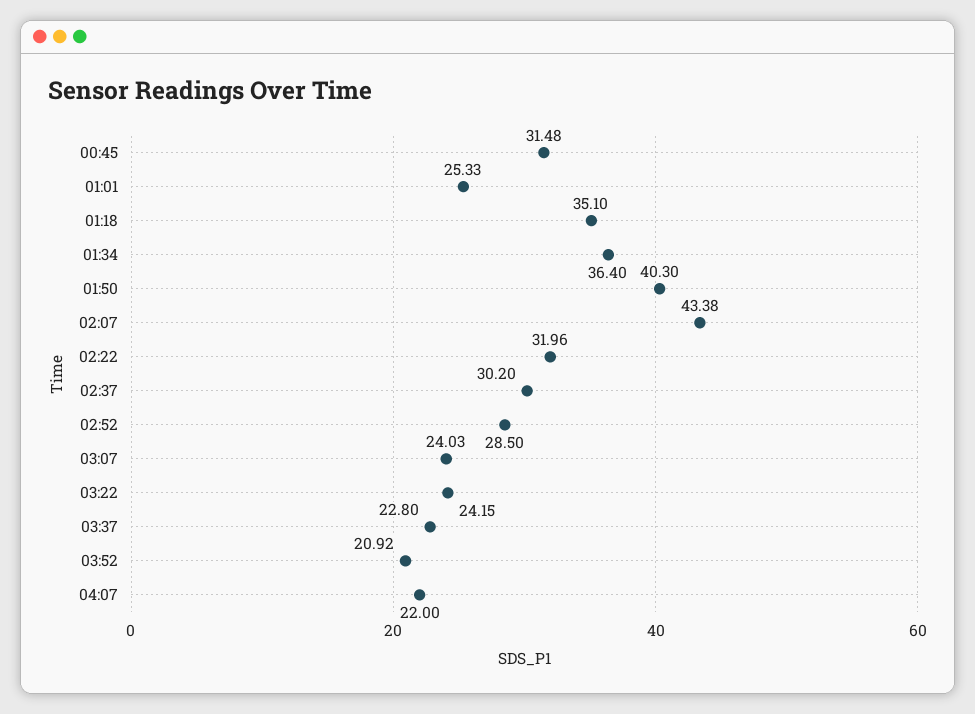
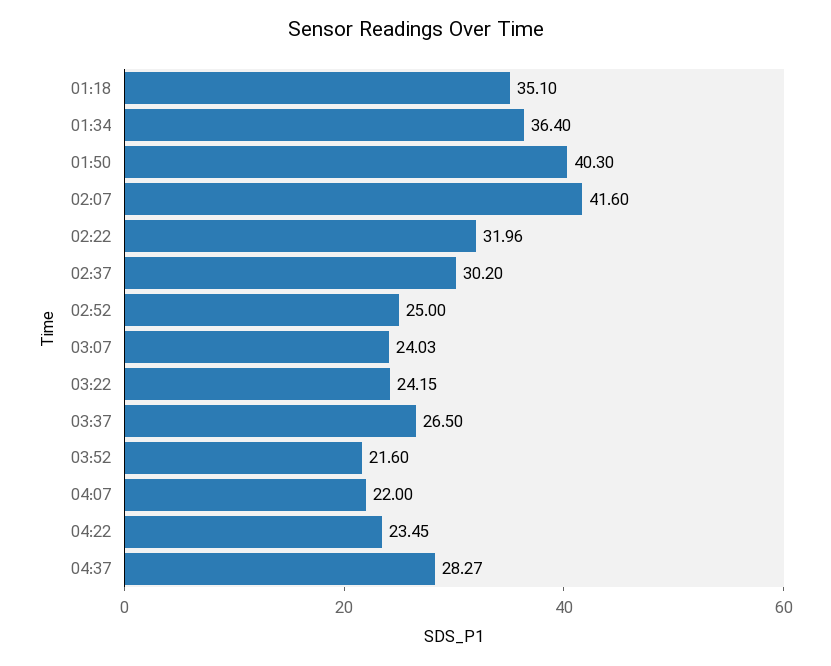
00:45: 31.48 -> none
01:01: 25.33 -> none
02:07: 43.38 -> 41.6
02:52: 28.5 -> 25
03:37: 22.8 -> 26.5
03:52: 20.92 -> 21.6
04:22: none -> 23.45
04:37: none -> 28.27

